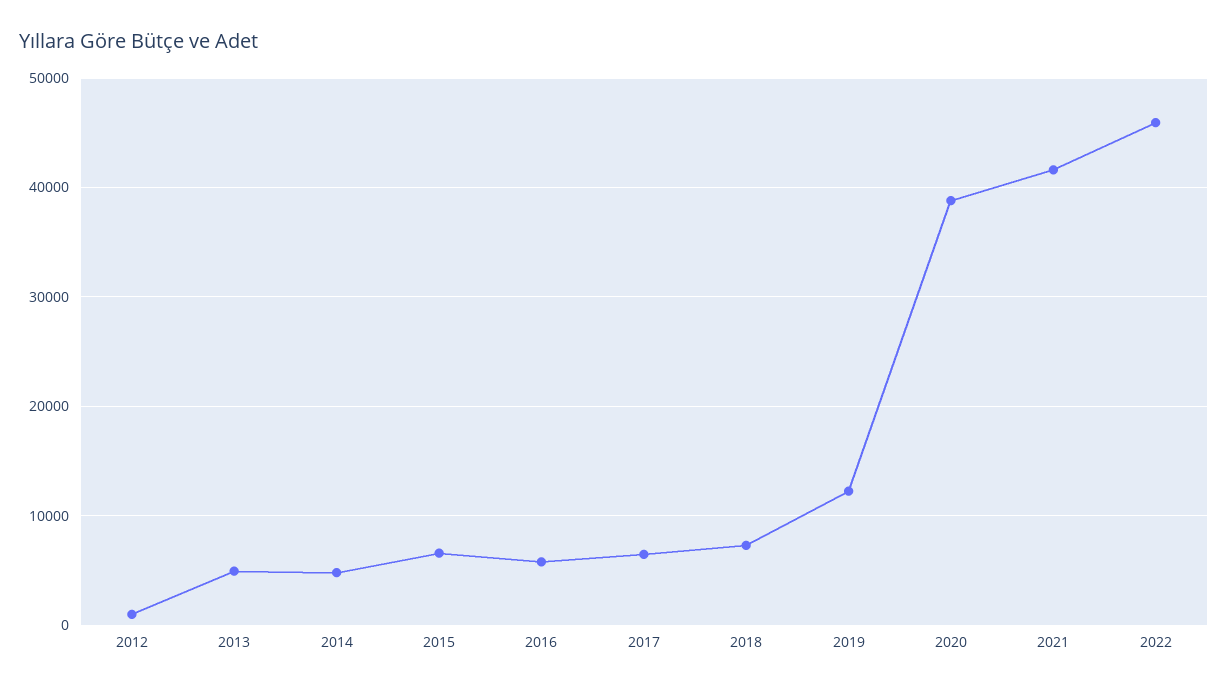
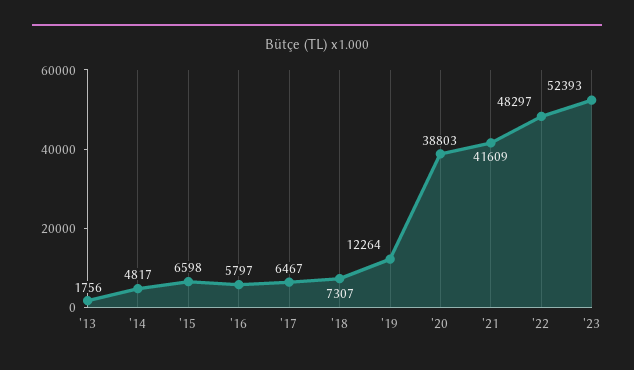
2012: 1000 -> none
2013: 5000 -> 1756
2022: 46000 -> 48297
'23: none -> 52393

